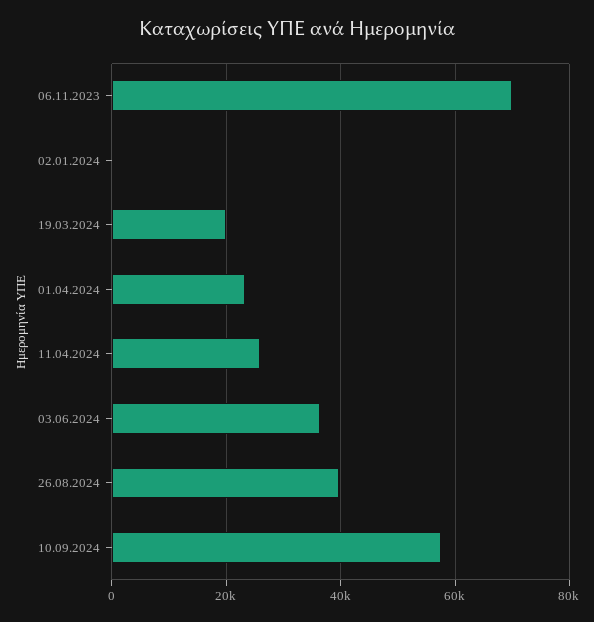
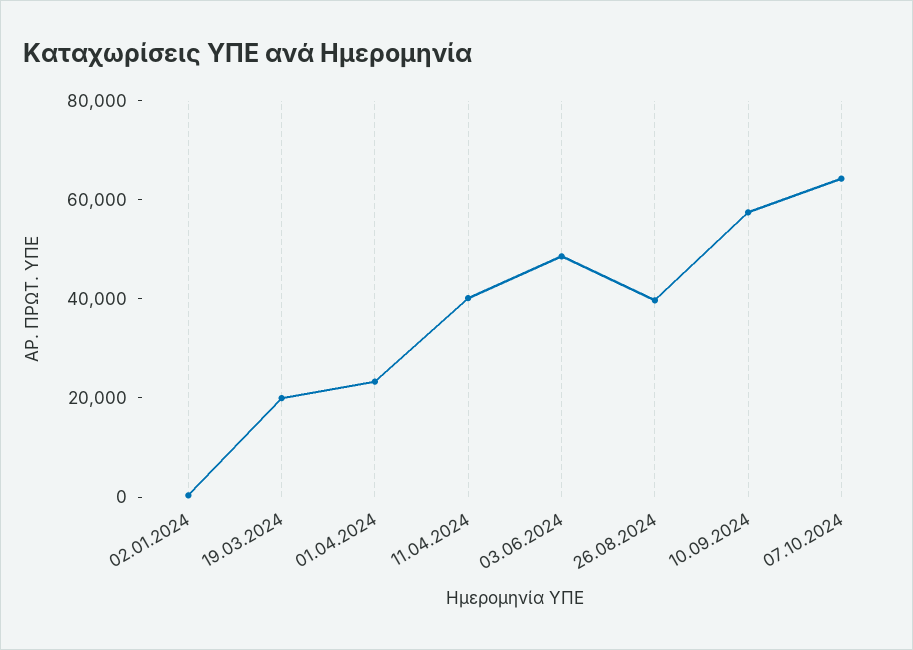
06.11.2023: 70000 -> none
11.04.2024: 26000 -> 40000
03.06.2024: 36000 -> 50000
07.10.2024: none -> 65000

